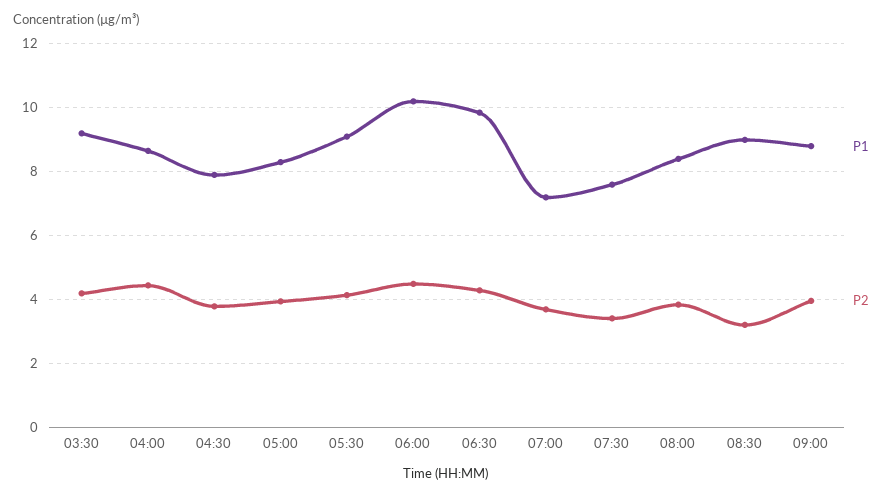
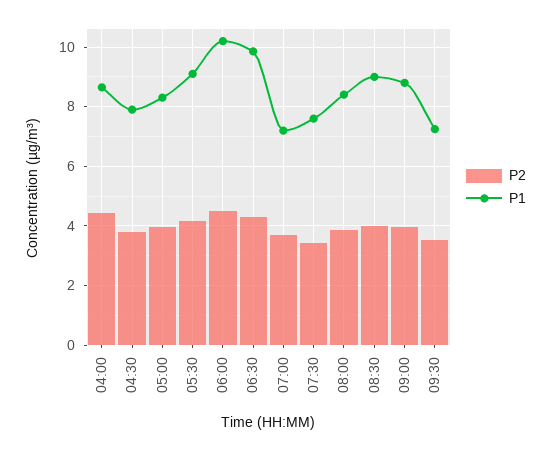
P1, 03:30: 9.2 -> none
P2, 03:30: 4.2 -> none
P2, 08:30: 3.2 -> 4
P2, 09:30: none -> 3.5
P1, 09:30: none -> 7.25

